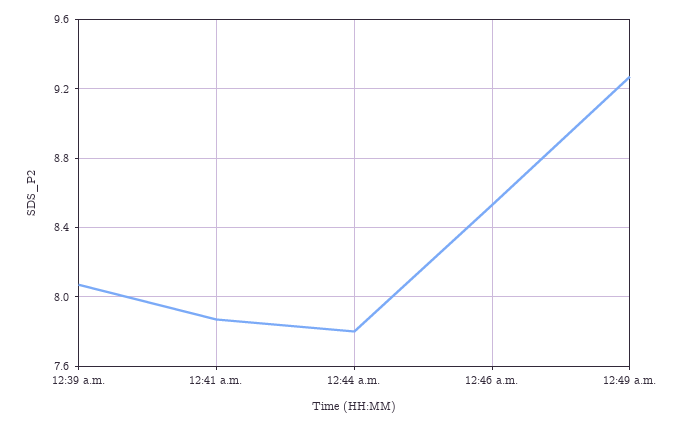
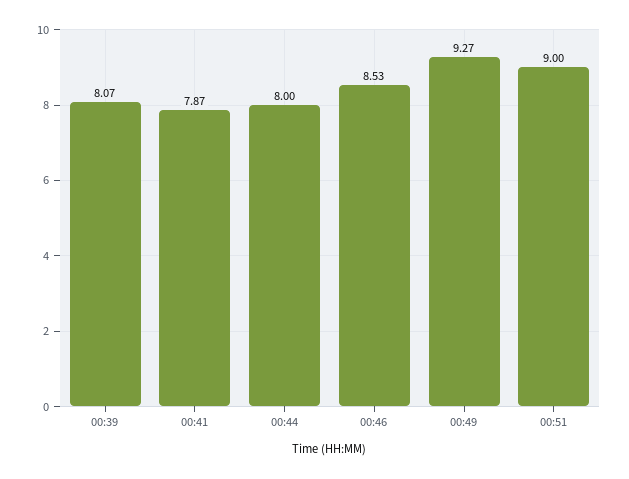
12:44 a.m.: 7.8 -> 8
00:51: none -> 9

